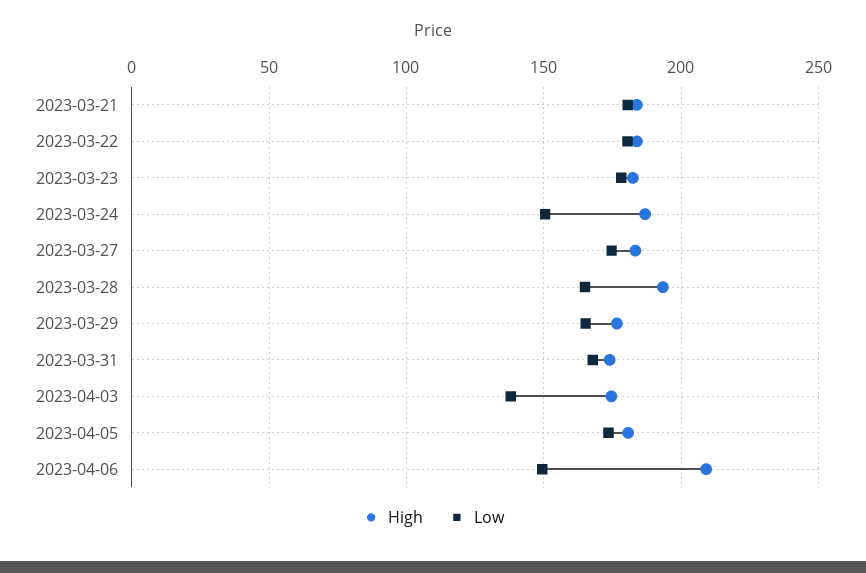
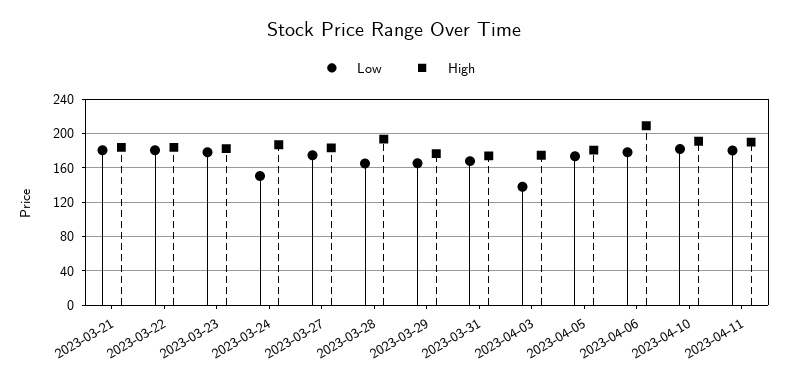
Low, 2023-04-06: 150 -> 180
Low, 2023-04-10: none -> 180
High, 2023-04-10: none -> 190
Low, 2023-04-11: none -> 180
High, 2023-04-11: none -> 190

